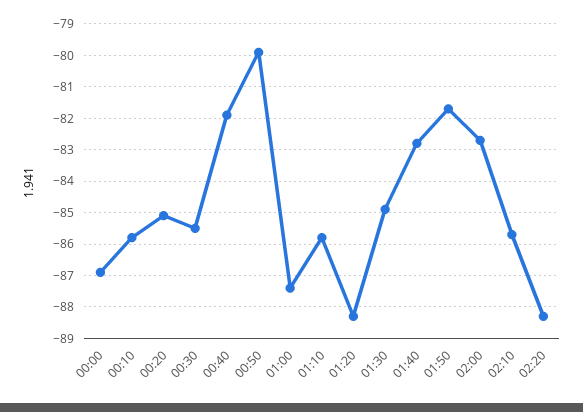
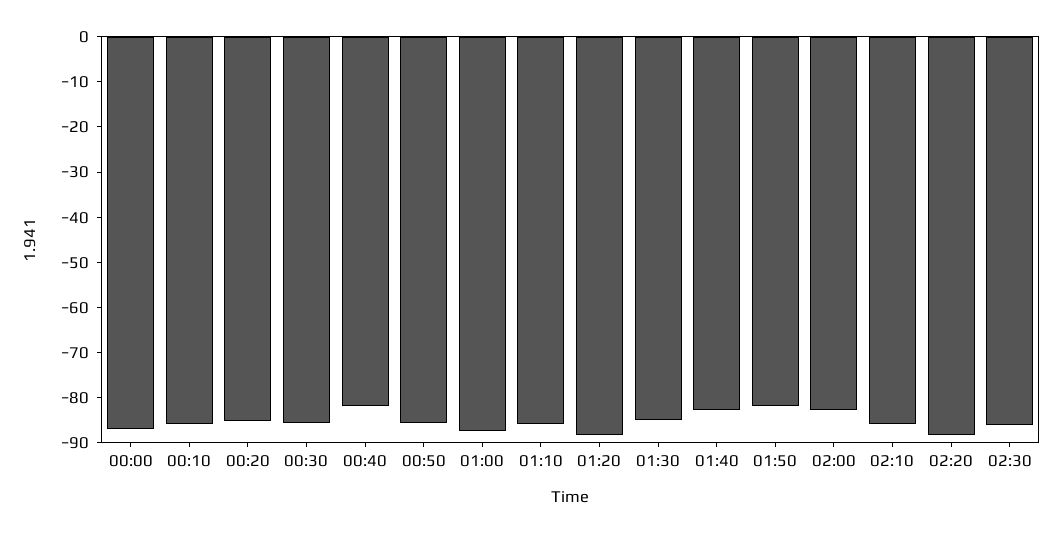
00:50: -80 -> -86
02:30: none -> -86

